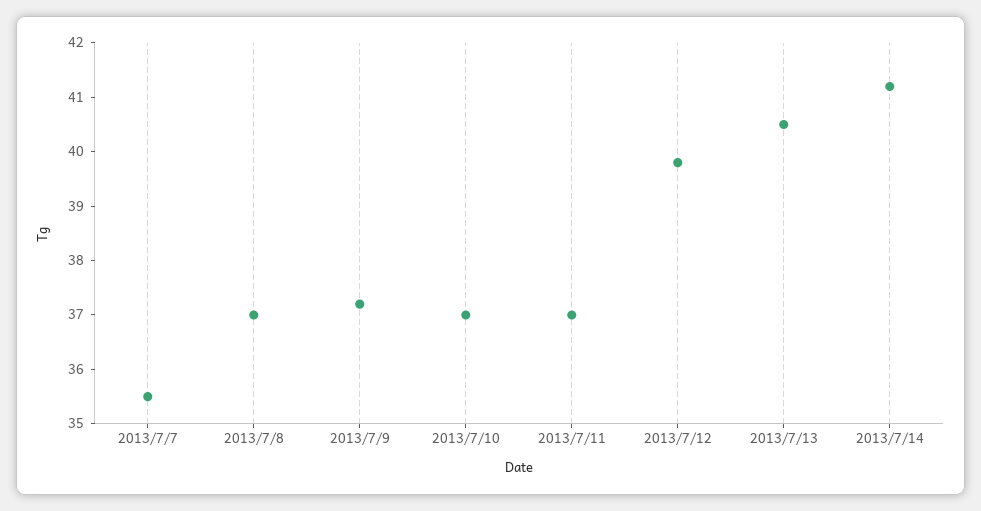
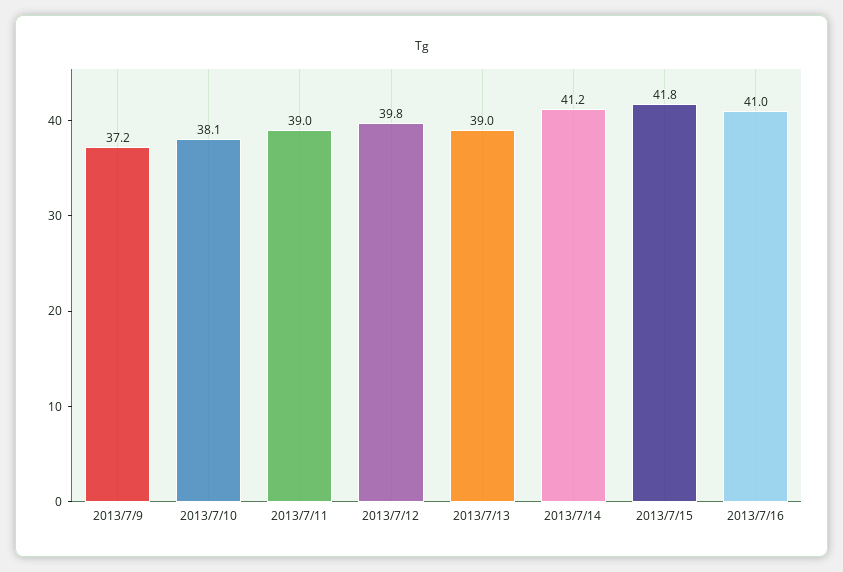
2013/7/7: 35.5 -> none
2013/7/8: 37 -> none
2013/7/10: 37 -> 38.1
2013/7/11: 37 -> 39
2013/7/13: 40.5 -> 39
2013/7/15: none -> 41.8
2013/7/16: none -> 41

